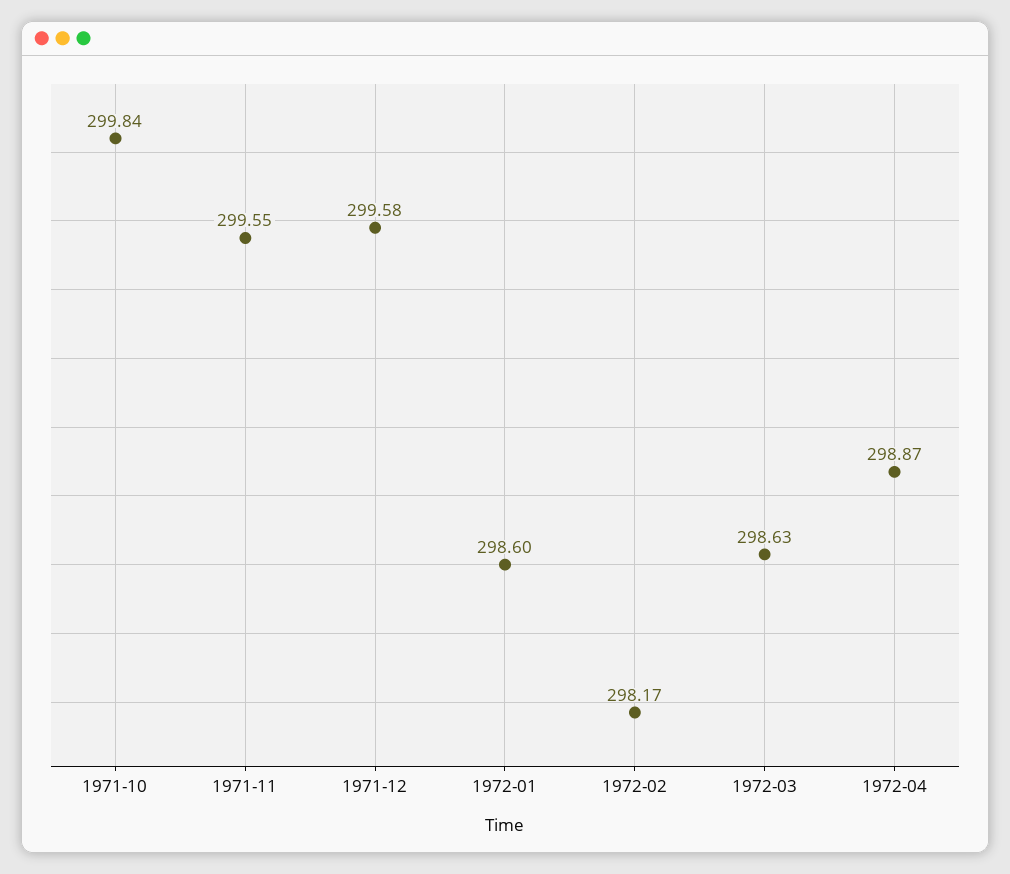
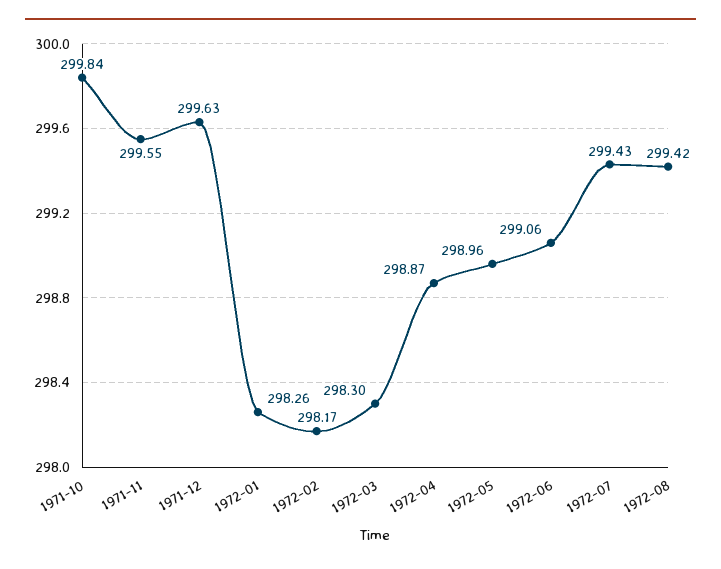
1971-12: 299.58 -> 299.63
1972-01: 298.6 -> 298.26
1972-03: 298.63 -> 298.3
1972-05: none -> 298.96
1972-06: none -> 299.06
1972-07: none -> 299.43
1972-08: none -> 299.42

